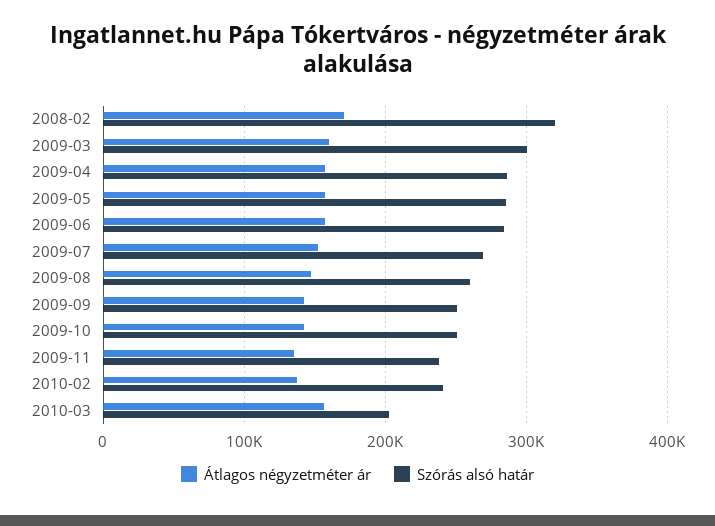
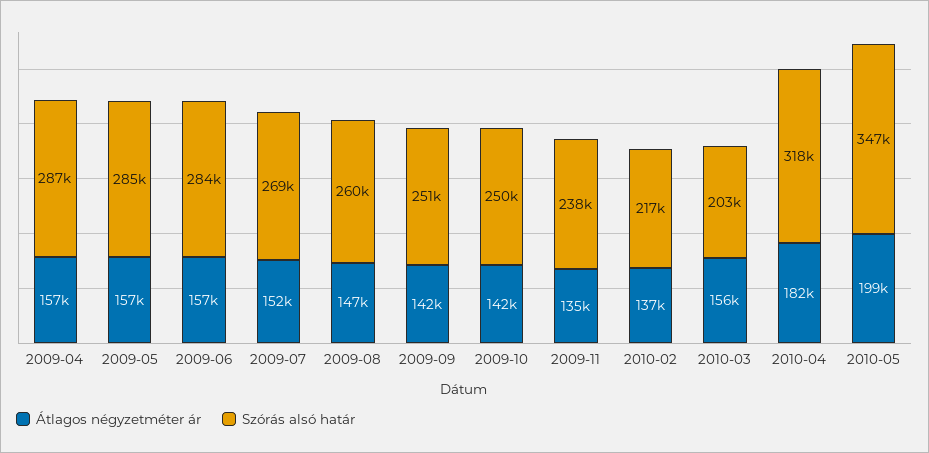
Átlagos négyzetméter ár, 2008-02: 170000 -> none
Szórás alsó határ, 2008-02: 320000 -> none
Átlagos négyzetméter ár, 2009-03: 160000 -> none
Szórás alsó határ, 2009-03: 300000 -> none
Szórás alsó határ, 2010-02: 240000 -> 217000
Átlagos négyzetméter ár, 2010-04: none -> 182000
Szórás alsó határ, 2010-04: none -> 318000
Átlagos négyzetméter ár, 2010-05: none -> 199000
Szórás alsó határ, 2010-05: none -> 347000

